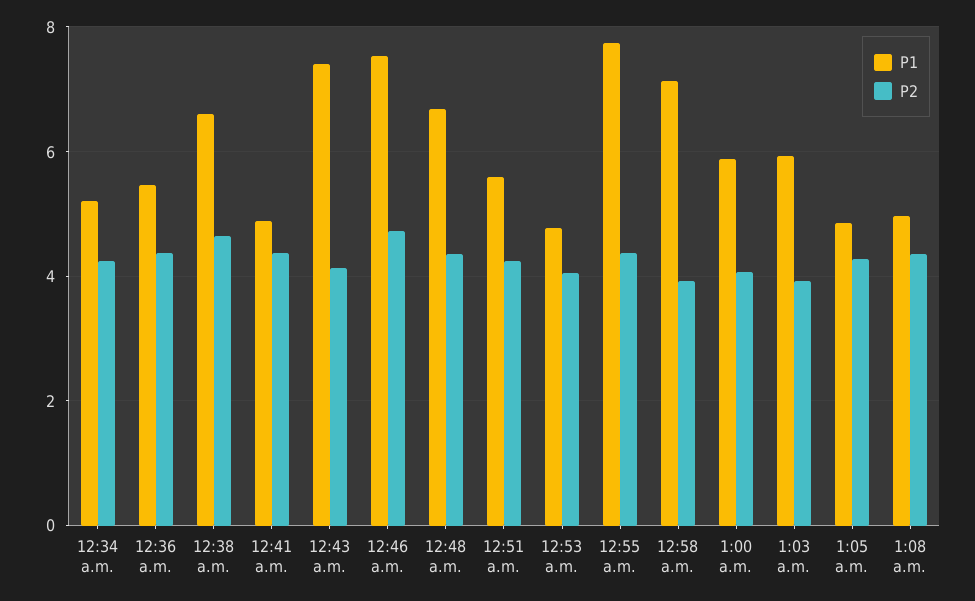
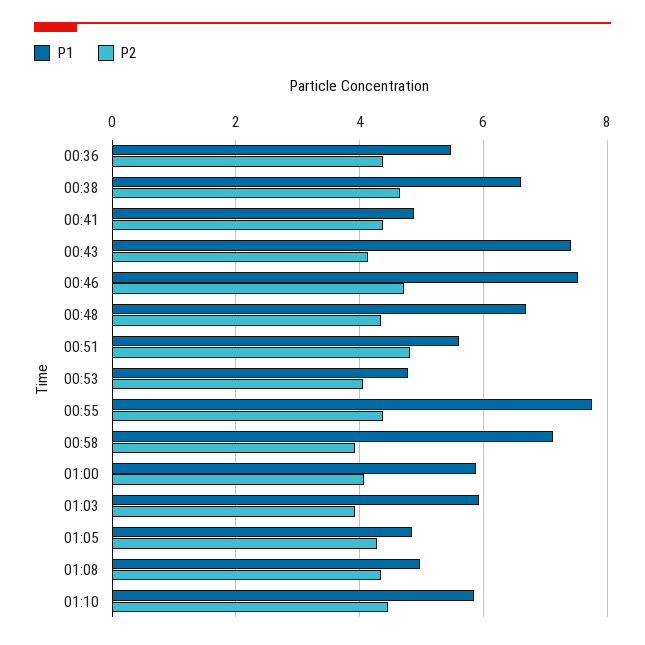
P1, 12:34 a.m.: 5.2 -> none
P2, 12:34 a.m.: 4.2 -> none
P2, 12:51 a.m.: 4.2 -> 4.8
P1, 01:10: none -> 5.8
P2, 01:10: none -> 4.4

